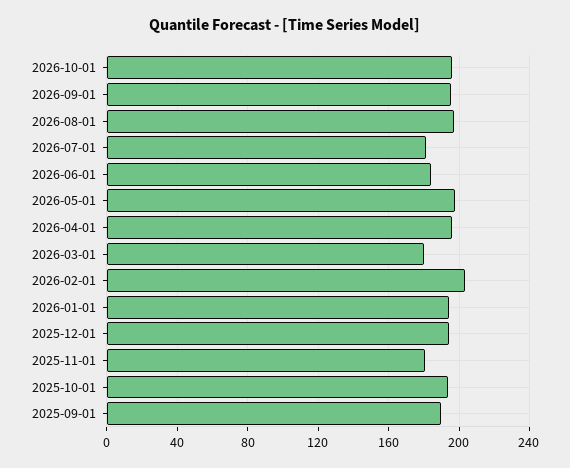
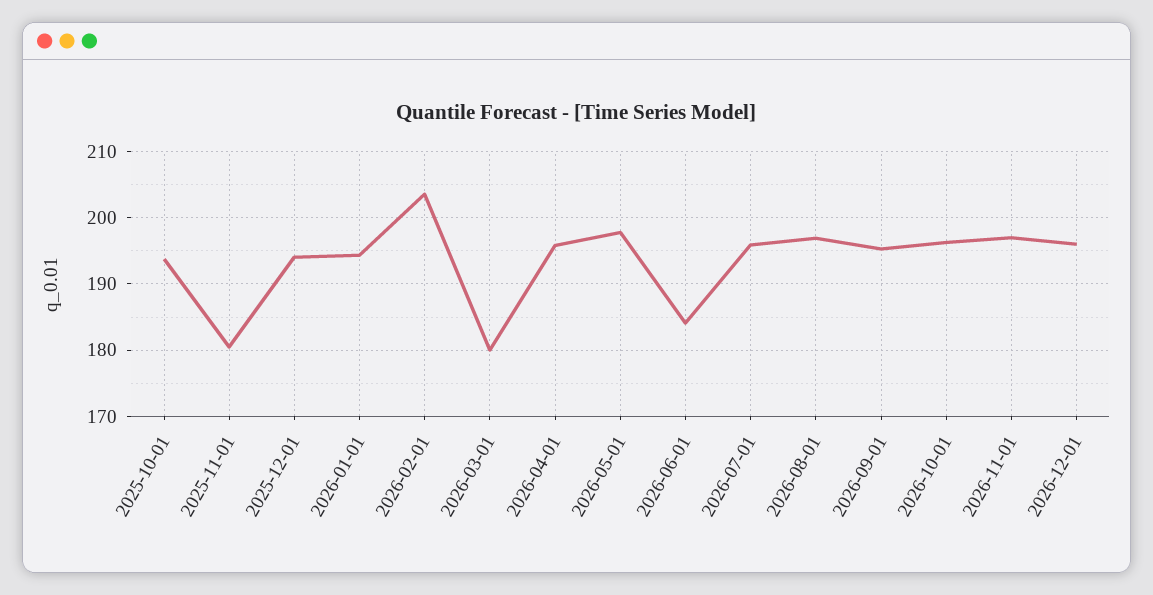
2026-07-01: 180 -> 196
2025-09-01: 190 -> none
2026-11-01: none -> 197
2026-12-01: none -> 196

